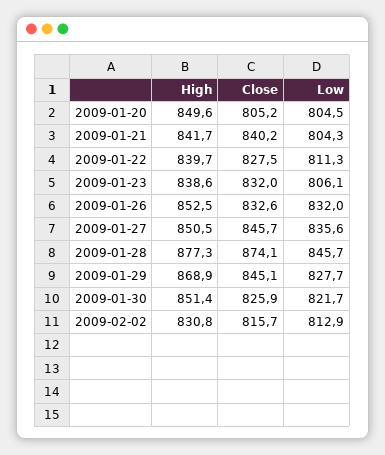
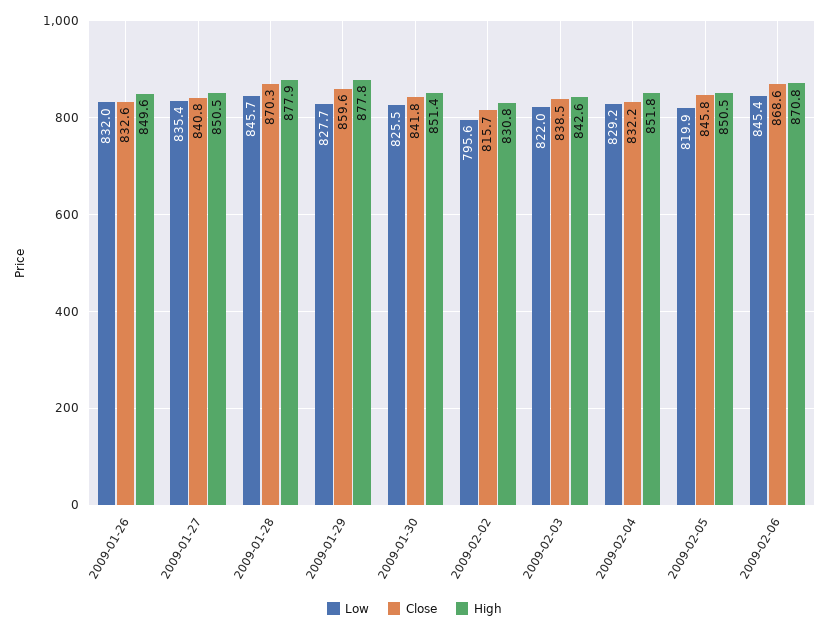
High, 2009-01-20: 849.6 -> none
Close, 2009-01-20: 805.2 -> none
Low, 2009-01-20: 804.5 -> none
High, 2009-01-21: 841.7 -> none
Close, 2009-01-21: 840.2 -> none
Low, 2009-01-21: 804.3 -> none
High, 2009-01-22: 839.7 -> none
Close, 2009-01-22: 827.5 -> none
Low, 2009-01-22: 811.3 -> none
High, 2009-01-23: 838.6 -> none
Close, 2009-01-23: 832 -> none
Low, 2009-01-23: 806.1 -> none
High, 2009-01-26: 852.5 -> 849.6
Close, 2009-01-27: 845.7 -> 840.8
Low, 2009-01-27: 835.6 -> 835.4
High, 2009-01-28: 877.3 -> 877.9
Close, 2009-01-28: 874.1 -> 870.3
High, 2009-01-29: 868.9 -> 877.8
Close, 2009-01-29: 845.1 -> 859.6
Close, 2009-01-30: 825.9 -> 841.8
Low, 2009-01-30: 821.7 -> 825.5
Low, 2009-02-02: 812.9 -> 795.6
Low, 2009-02-03: none -> 822
Close, 2009-02-03: none -> 838.5
High, 2009-02-03: none -> 842.6
Low, 2009-02-04: none -> 829.2
Close, 2009-02-04: none -> 832.2
High, 2009-02-04: none -> 851.8
Low, 2009-02-05: none -> 819.9
Close, 2009-02-05: none -> 845.8
High, 2009-02-05: none -> 850.5
Low, 2009-02-06: none -> 845.4
Close, 2009-02-06: none -> 868.6
High, 2009-02-06: none -> 870.8

